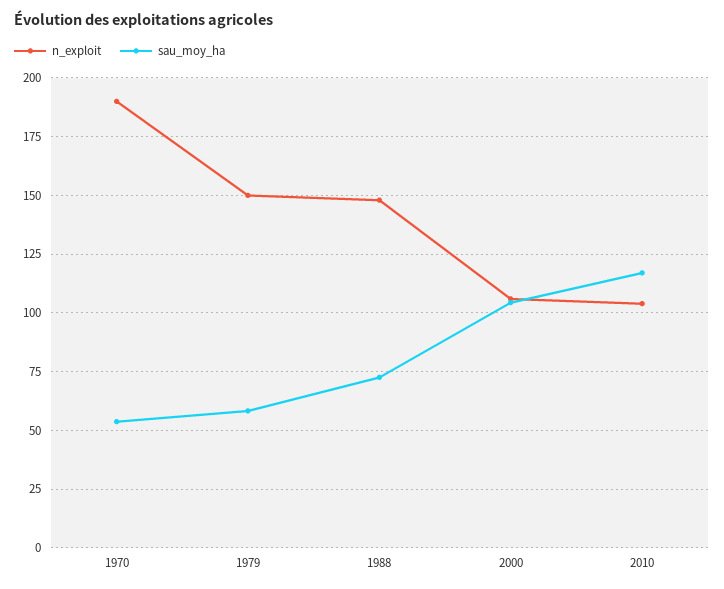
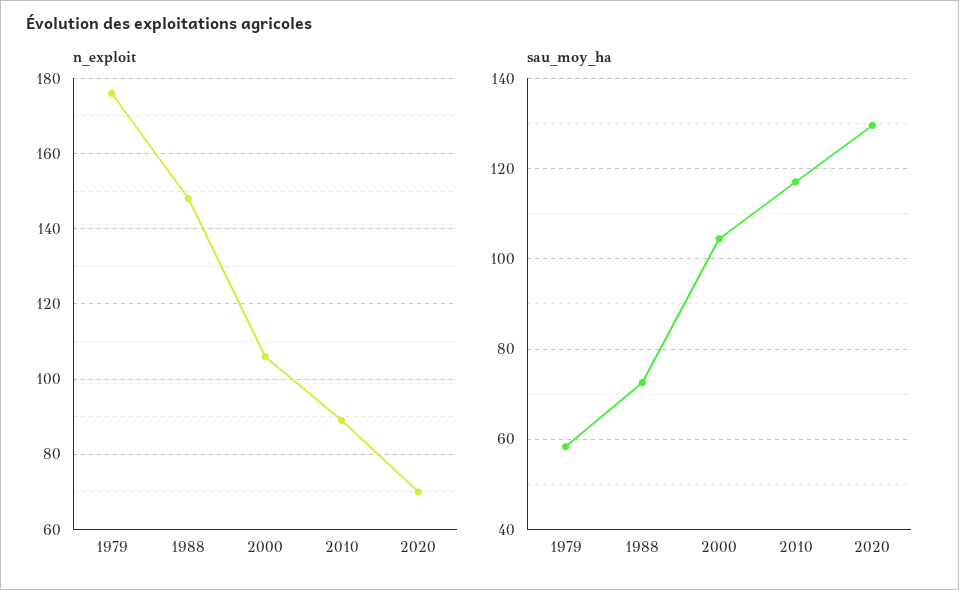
n_exploit, 1970: 190 -> none
sau_moy_ha, 1970: 55 -> none
n_exploit, 1979: 150 -> 175
n_exploit, 2010: 105 -> 90
n_exploit, 2020: none -> 70
sau_moy_ha, 2020: none -> 130

